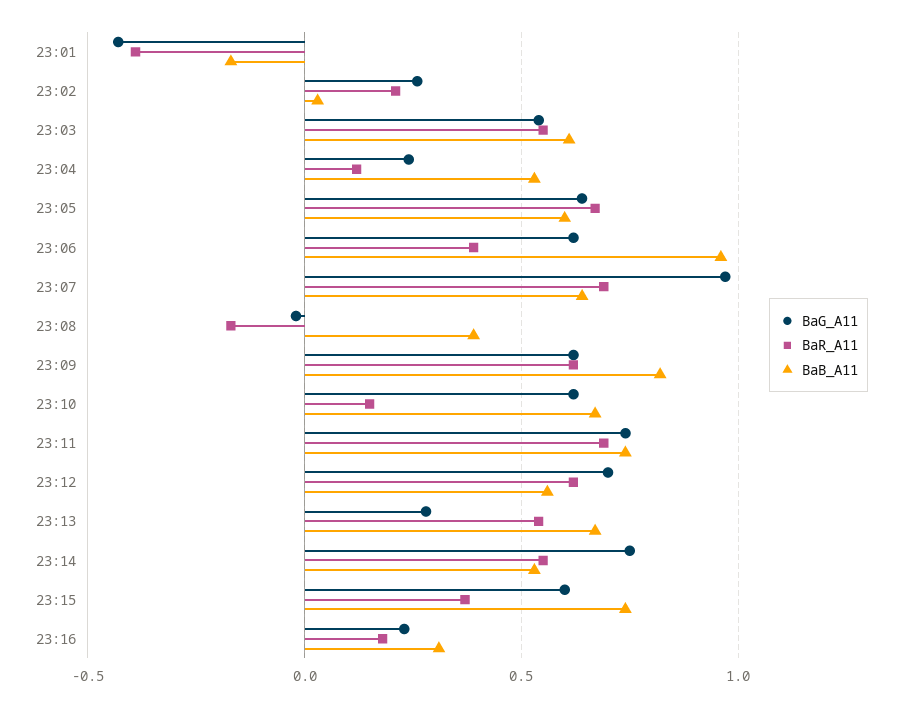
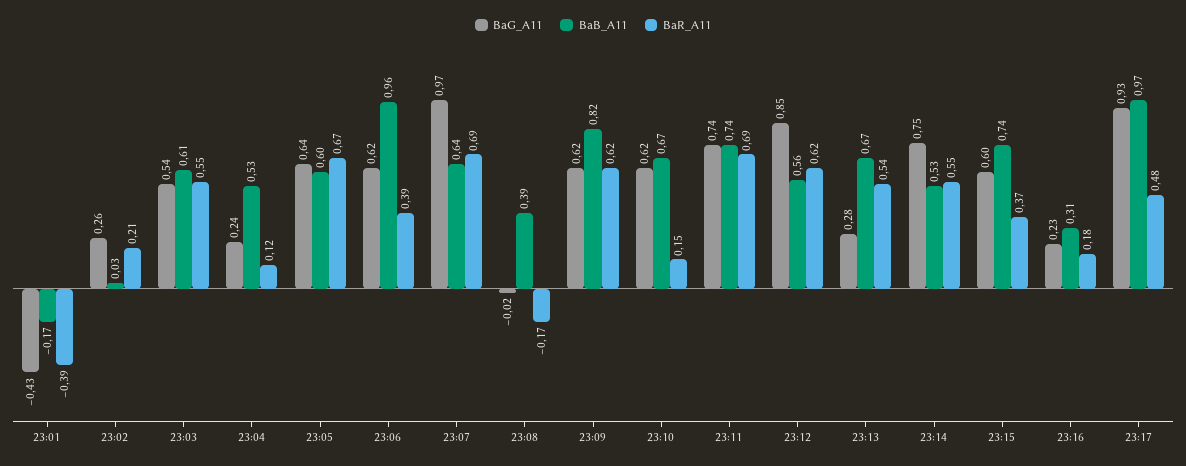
BaG_A11, 23:12: 0.7 -> 0.85
BaG_A11, 23:17: none -> 0.93
BaB_A11, 23:17: none -> 0.97
BaR_A11, 23:17: none -> 0.48

